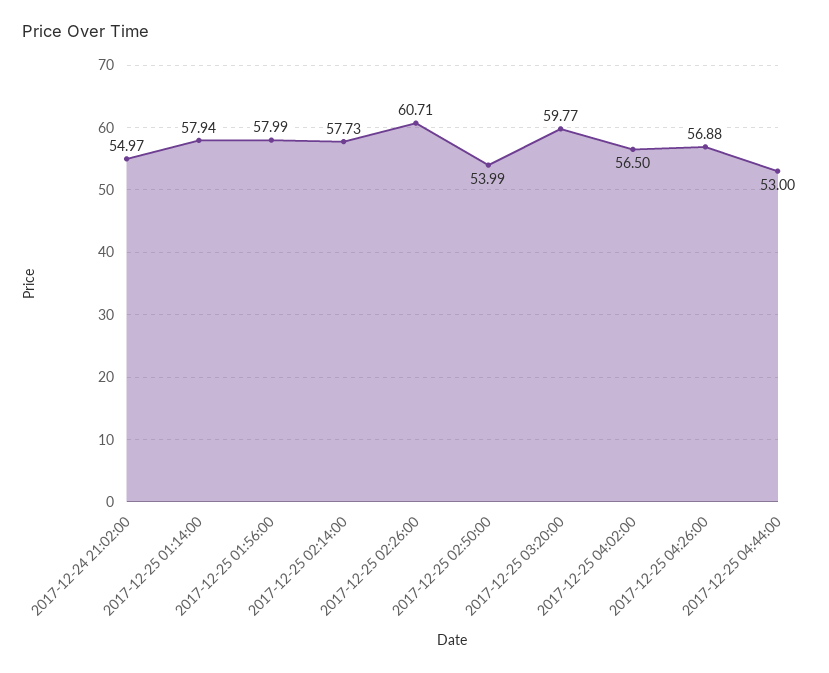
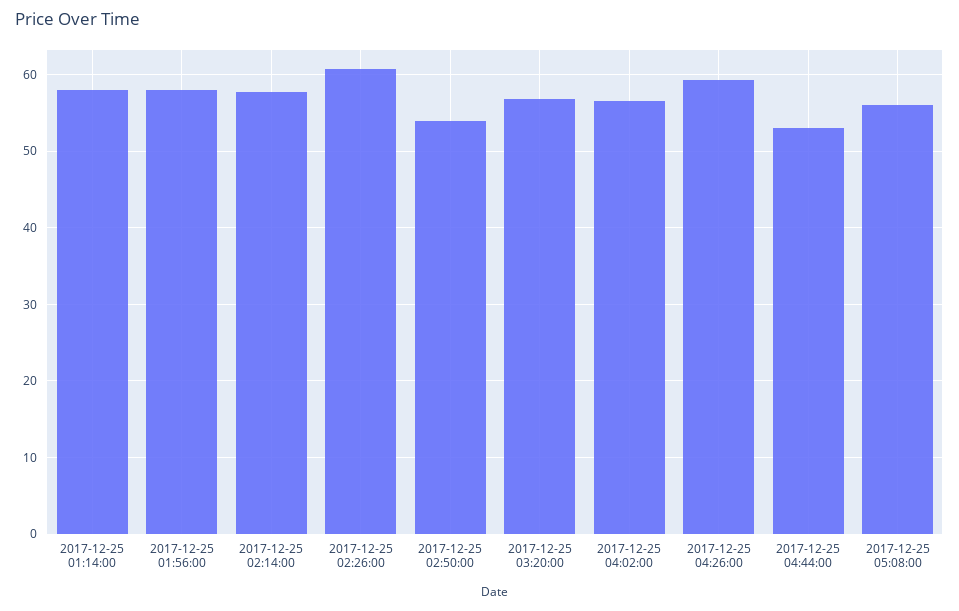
2017-12-24 21:02:00: 54.97 -> none
2017-12-25 03:20:00: 59.77 -> 57
2017-12-25 04:26:00: 56.88 -> 59
2017-12-25 05:08:00: none -> 56

